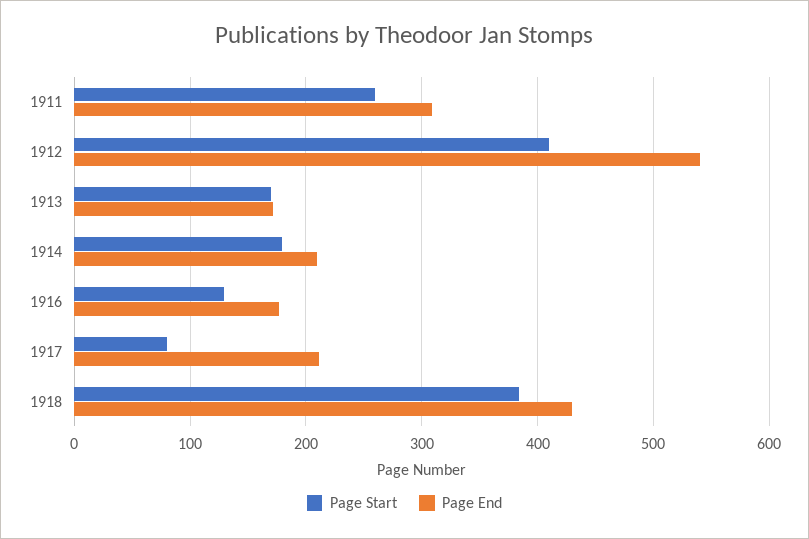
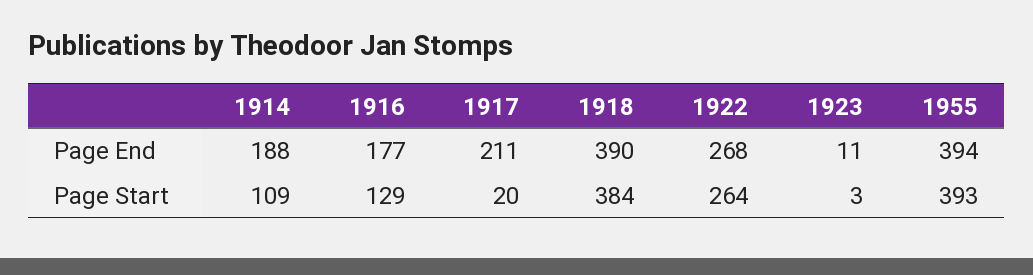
Page Start, 1911: 260 -> none
Page End, 1911: 310 -> none
Page Start, 1912: 410 -> none
Page End, 1912: 540 -> none
Page Start, 1913: 170 -> none
Page End, 1913: 170 -> none
Page Start, 1914: 180 -> 109
Page End, 1914: 210 -> 188
Page Start, 1917: 80 -> 20
Page End, 1918: 430 -> 390
Page End, 1922: none -> 268
Page End, 1923: none -> 11
Page End, 1955: none -> 394
Page Start, 1922: none -> 264
Page Start, 1923: none -> 3
Page Start, 1955: none -> 393

